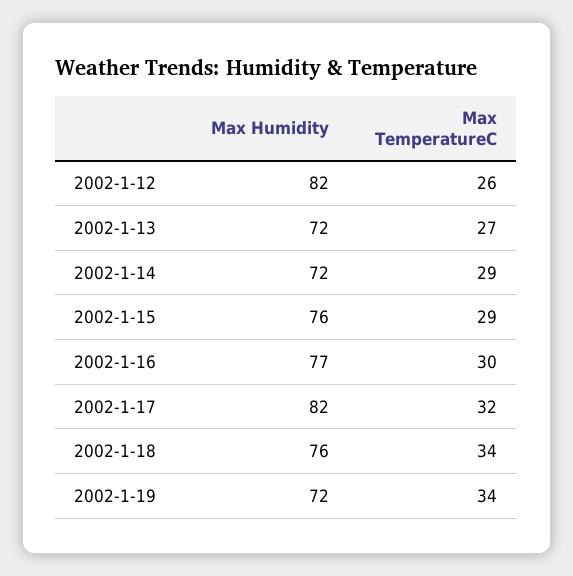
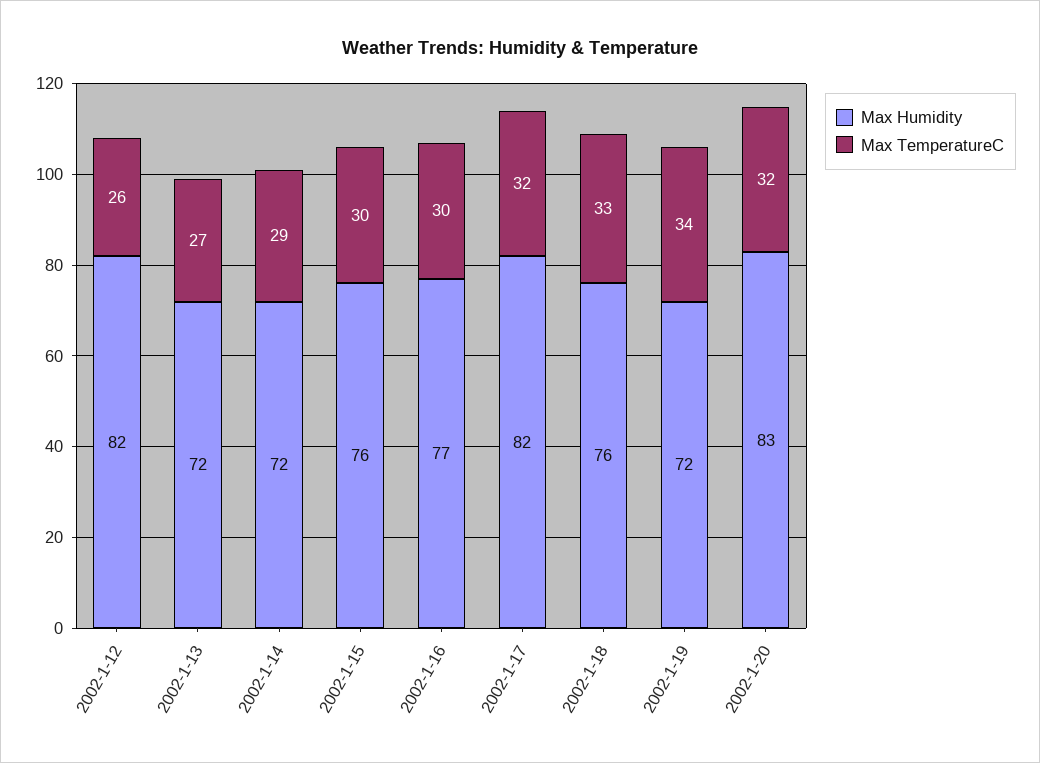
Max TemperatureC, 2002-1-15: 29 -> 30
Max TemperatureC, 2002-1-18: 34 -> 33
Max Humidity, 2002-1-20: none -> 83
Max TemperatureC, 2002-1-20: none -> 32

